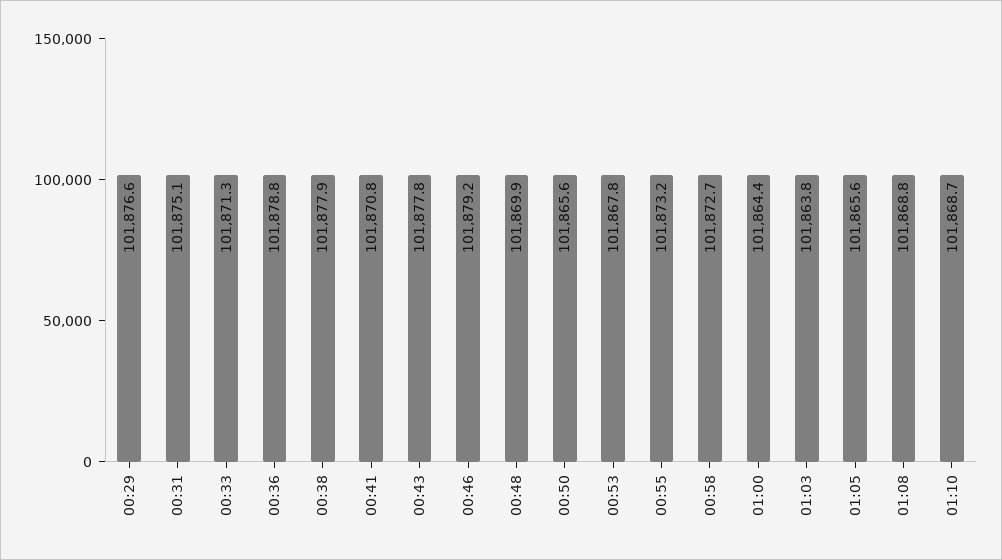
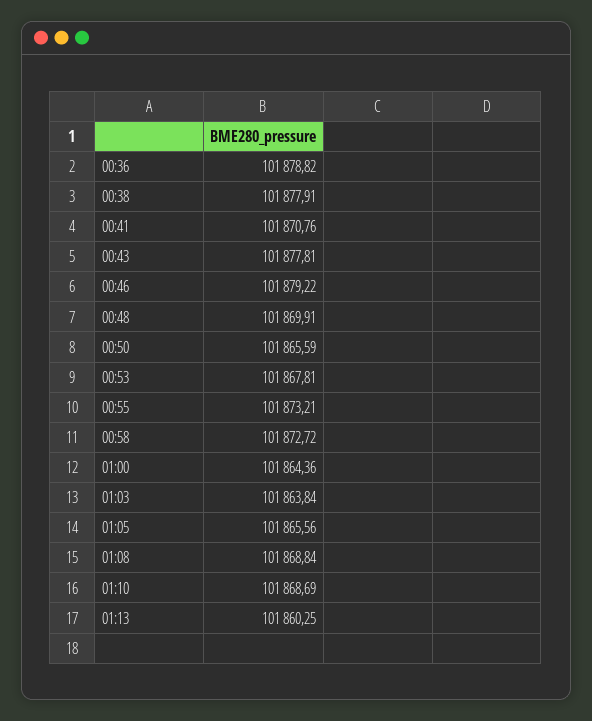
00:29: 101876.6 -> none
00:31: 101875.1 -> none
00:33: 101871.3 -> none
01:13: none -> 101860.25

